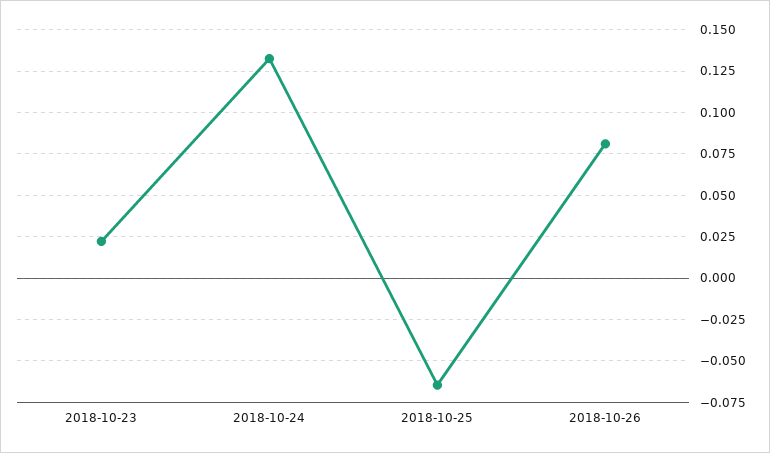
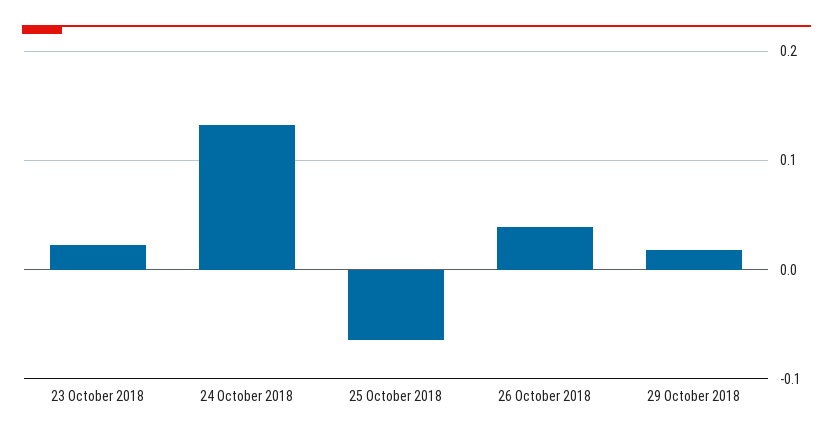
2018-10-26: 0.08 -> 0.04
29 October 2018: none -> 0.02

